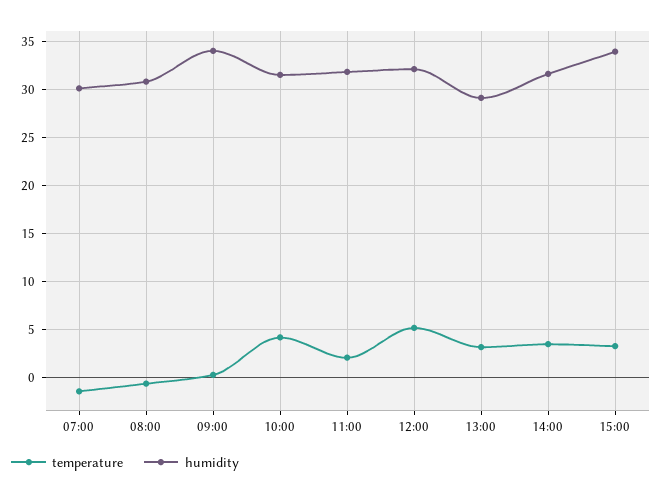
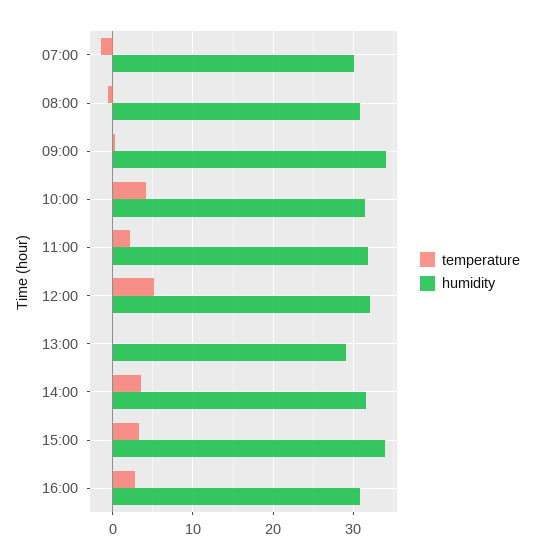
temperature, 13:00: 3 -> 0
temperature, 16:00: none -> 3
humidity, 16:00: none -> 31

